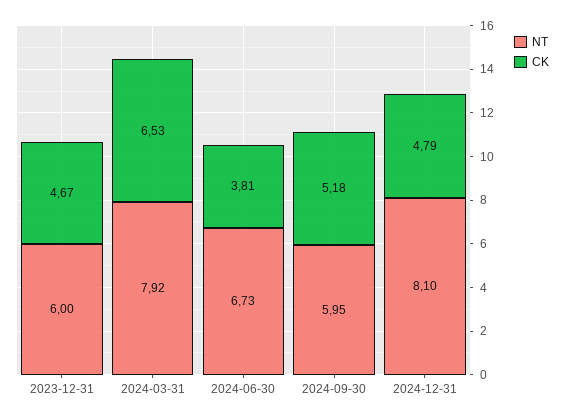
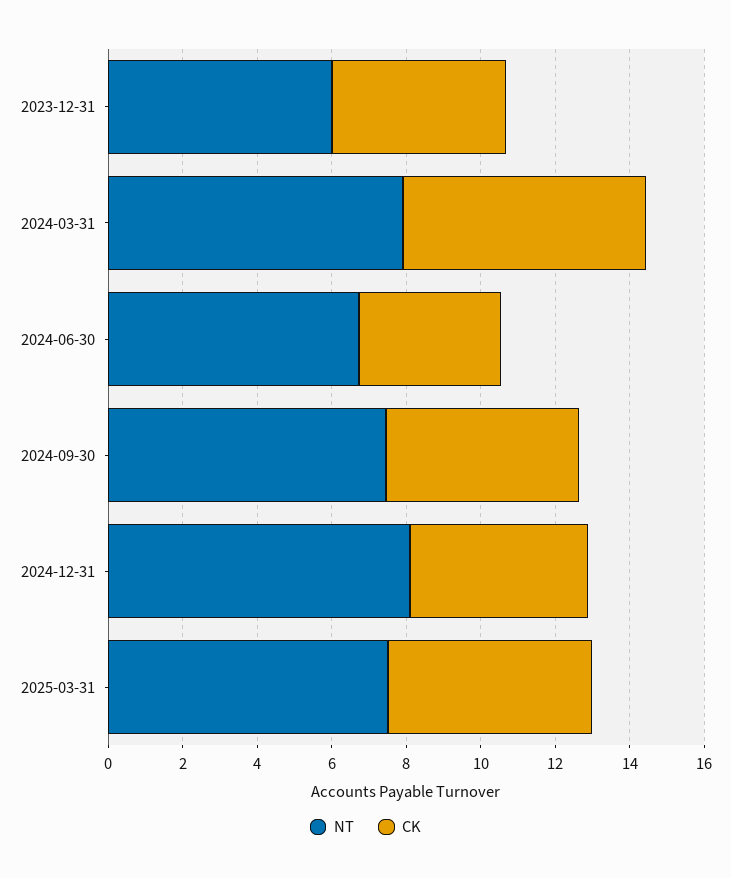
NT, 2024-09-30: 5.95 -> 7.5
NT, 2025-03-31: none -> 7.5
CK, 2025-03-31: none -> 5.5

